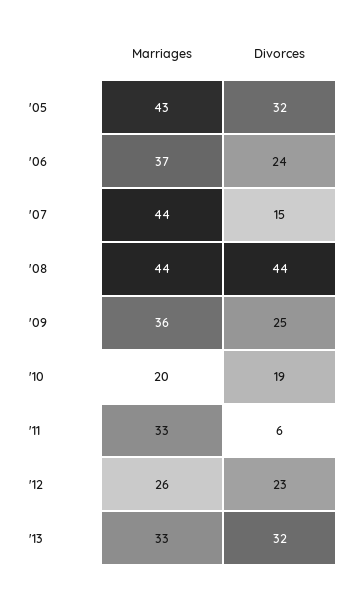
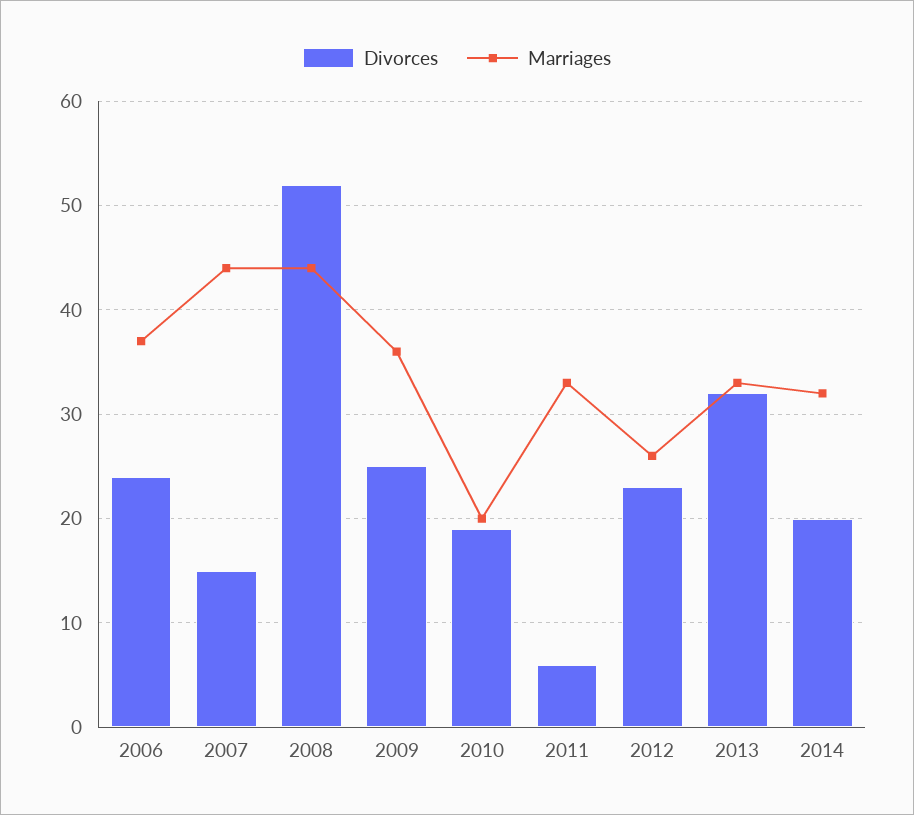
Marriages, '05: 43 -> none
Divorces, '05: 32 -> none
Divorces, '08: 44 -> 52
Divorces, 2014: none -> 20
Marriages, 2014: none -> 32

